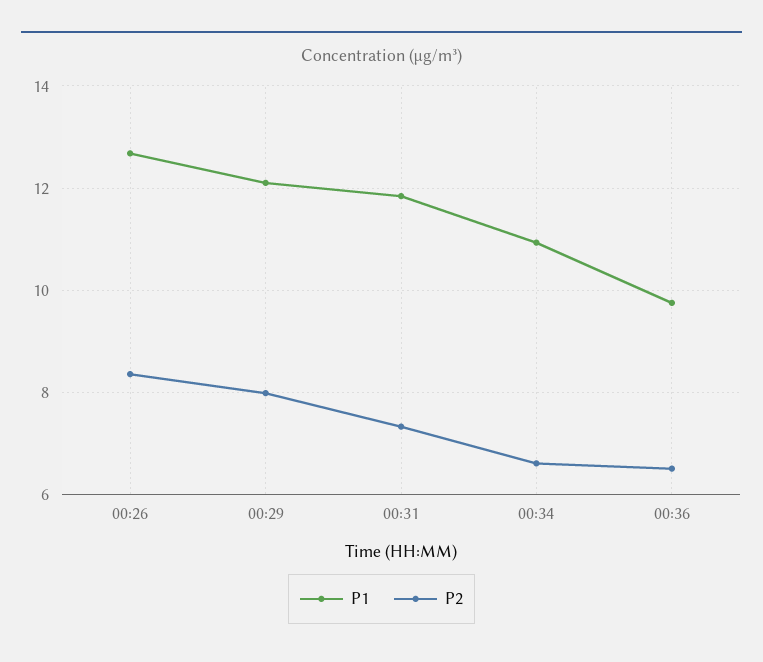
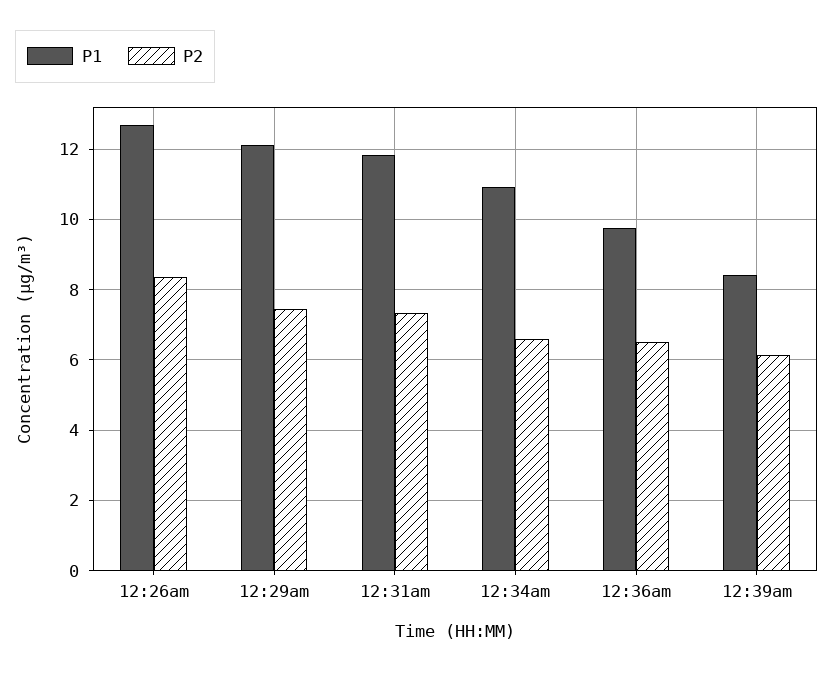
P2, 00:29: 8 -> 7.4
P1, 12:39am: none -> 8.4
P2, 12:39am: none -> 6.2

